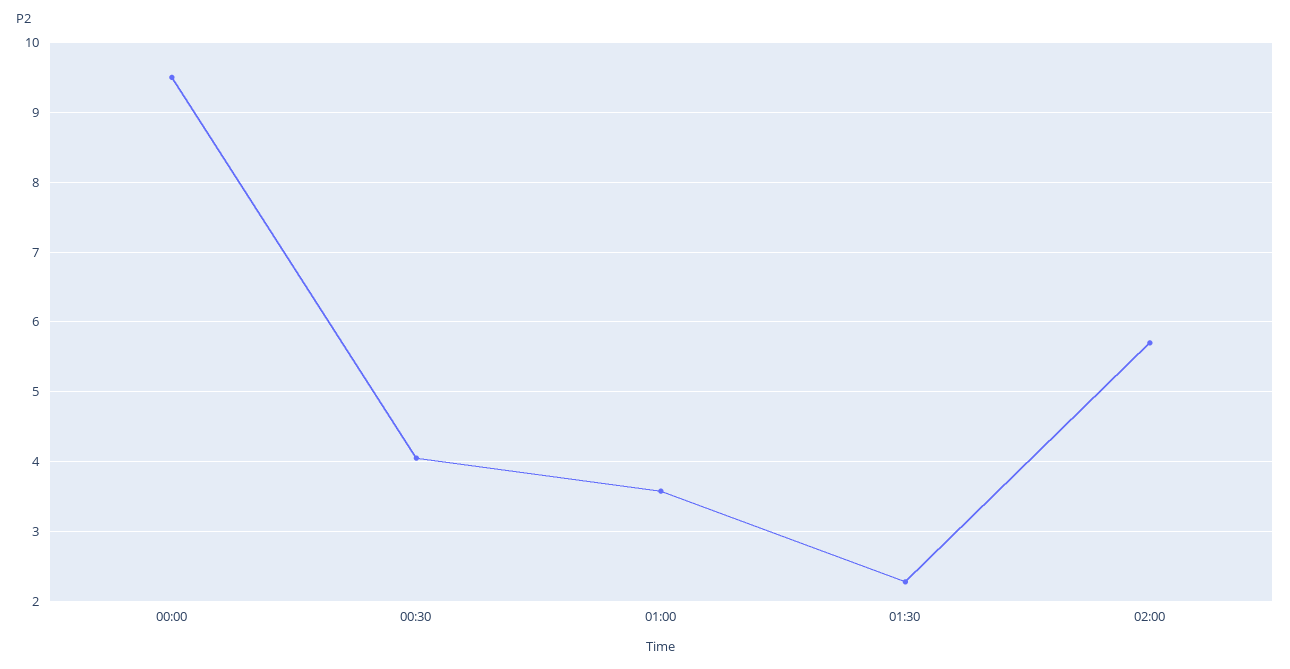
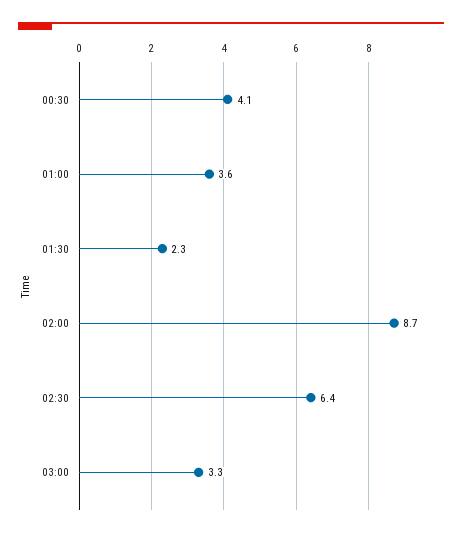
00:00: 9.5 -> none
02:00: 5.7 -> 8.7
02:30: none -> 6.4
03:00: none -> 3.3

